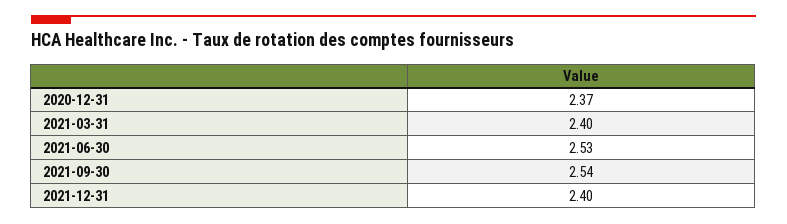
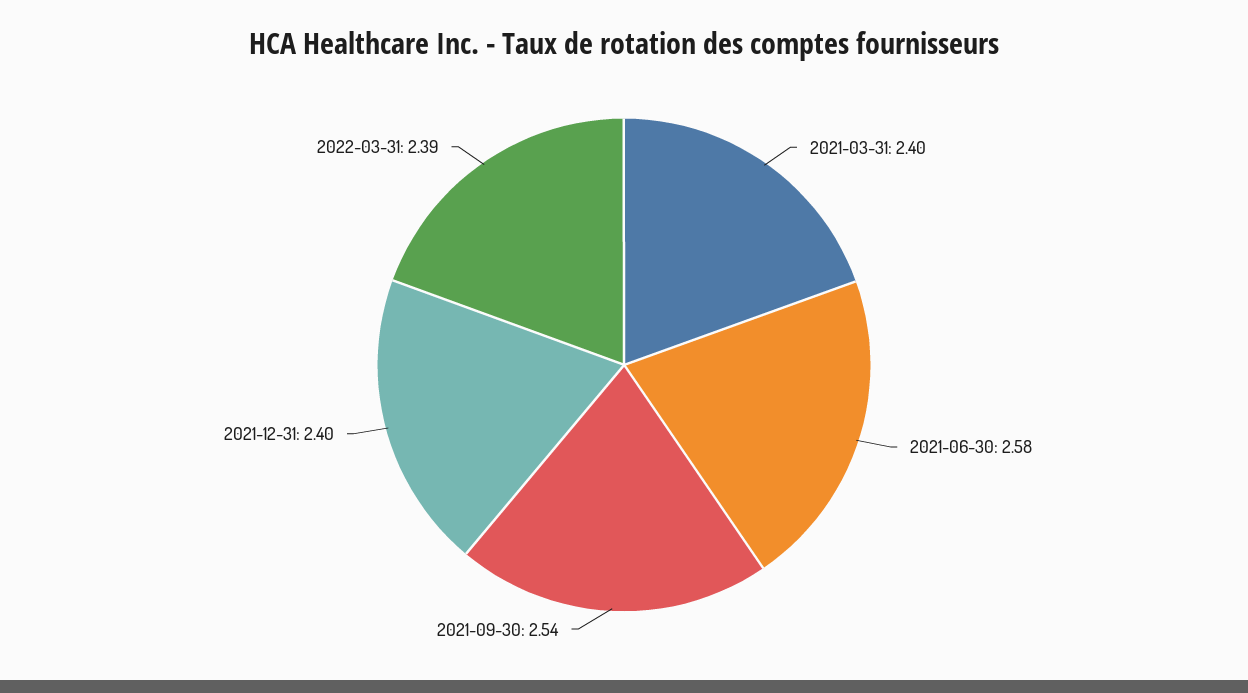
2020-12-31: 2.37 -> none
2021-06-30: 2.53 -> 2.58
2022-03-31: none -> 2.39

